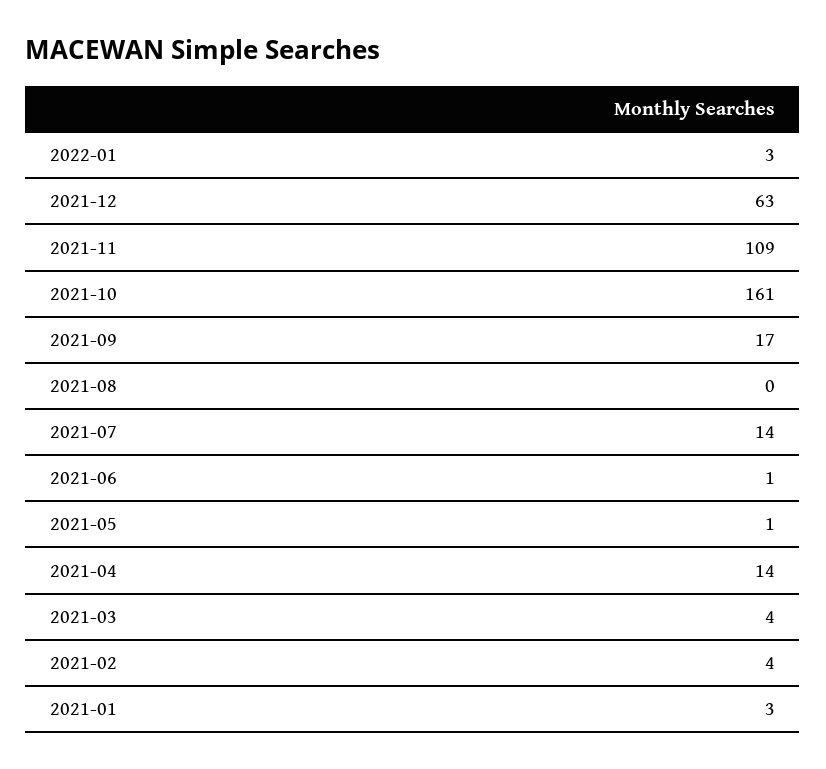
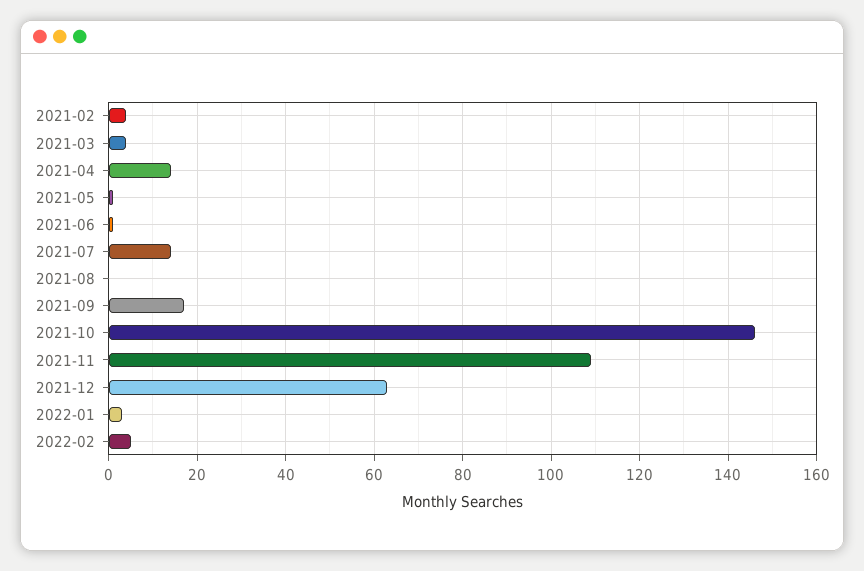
2021-10: 161 -> 145
2021-01: 3 -> none
2022-02: none -> 5

